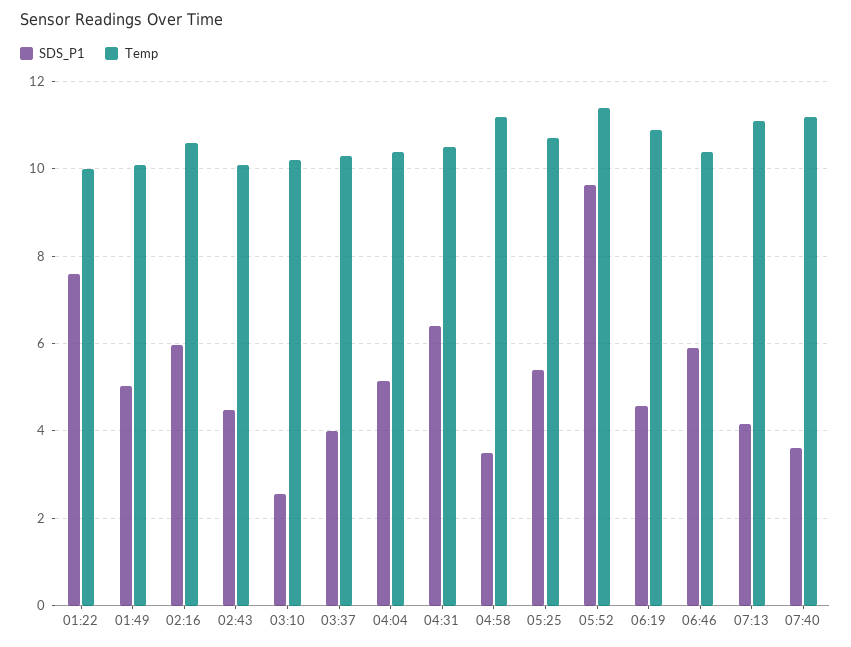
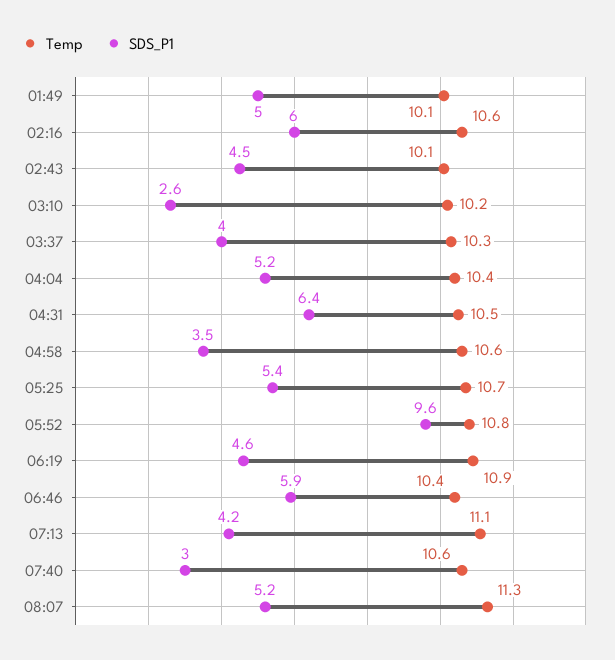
SDS_P1, 01:22: 7.6 -> none
Temp, 01:22: 10 -> none
Temp, 04:58: 11.2 -> 10.6
Temp, 05:52: 11.4 -> 10.8
SDS_P1, 07:40: 3.6 -> 3
Temp, 07:40: 11.2 -> 10.6
Temp, 08:07: none -> 11.3
SDS_P1, 08:07: none -> 5.2

